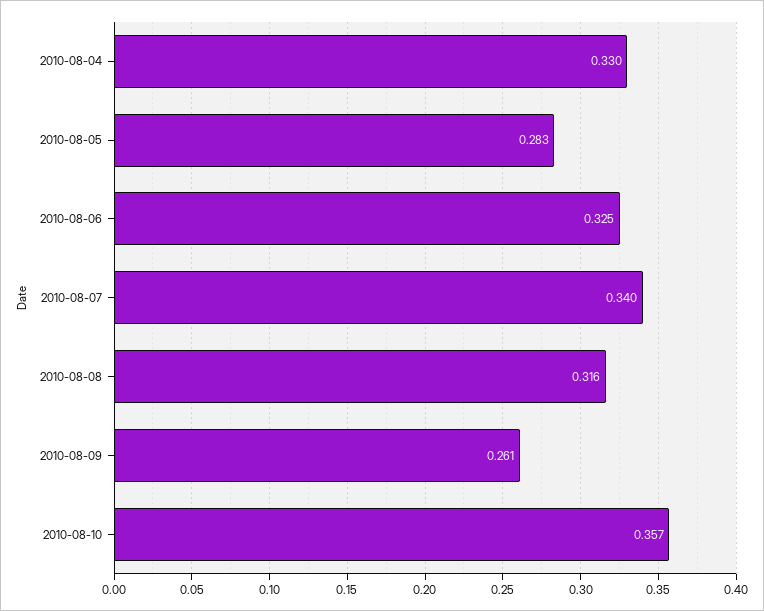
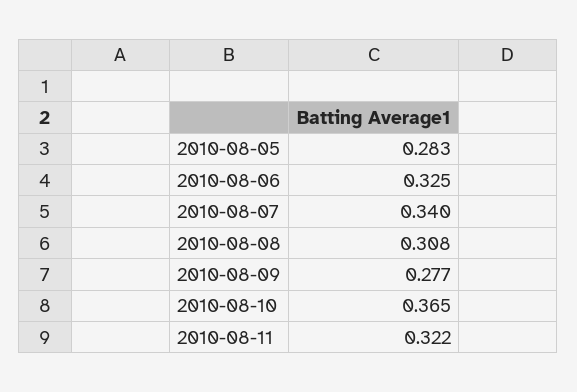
2010-08-04: 0.33 -> none
2010-08-08: 0.316 -> 0.308
2010-08-09: 0.261 -> 0.277
2010-08-10: 0.357 -> 0.365
2010-08-11: none -> 0.322

